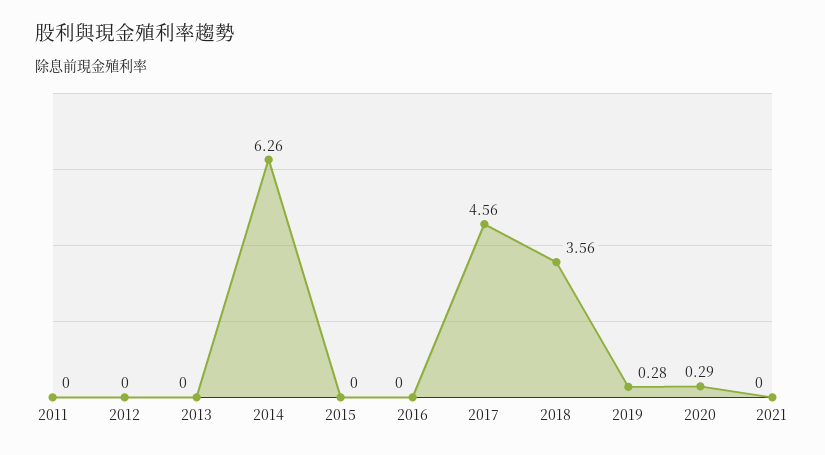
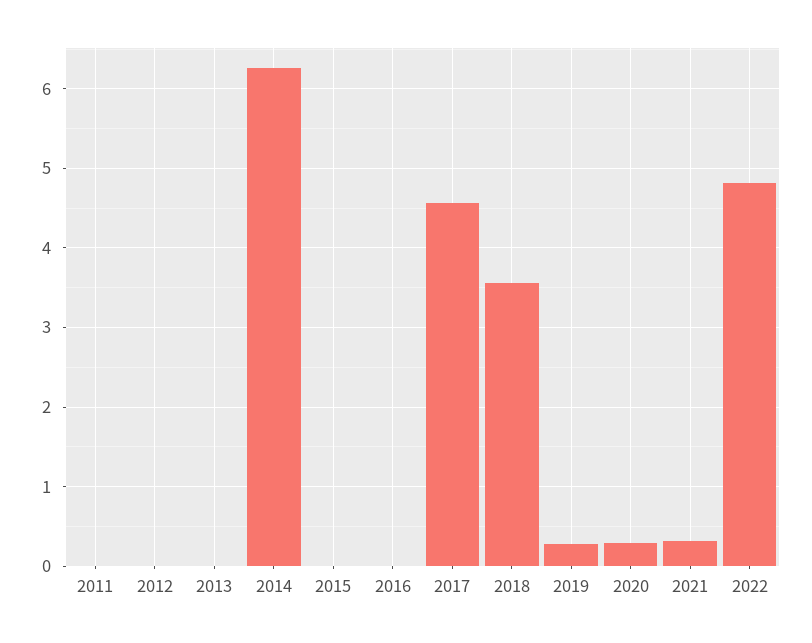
2021: 0 -> 0.3
2022: none -> 4.8

